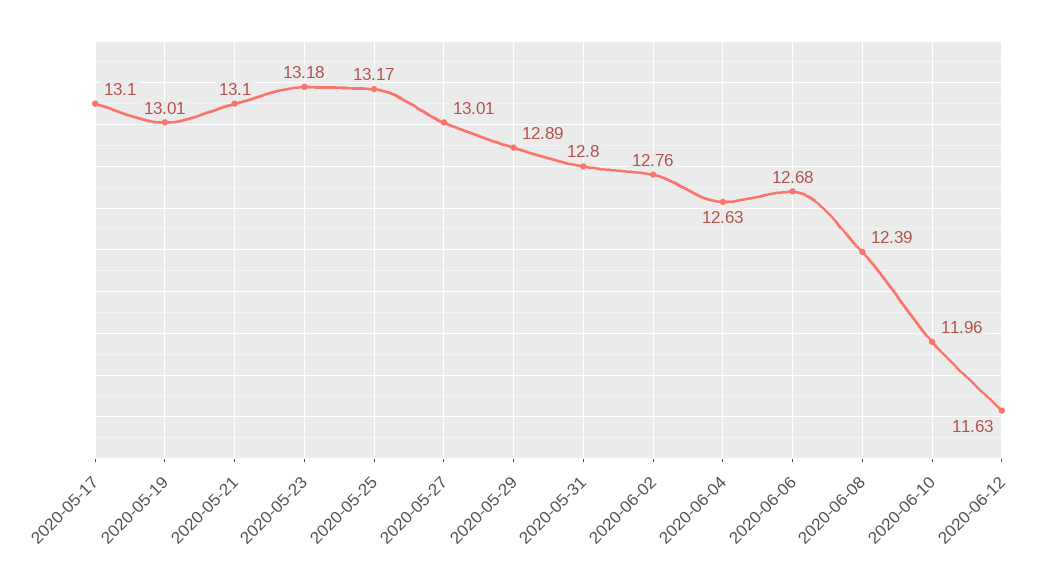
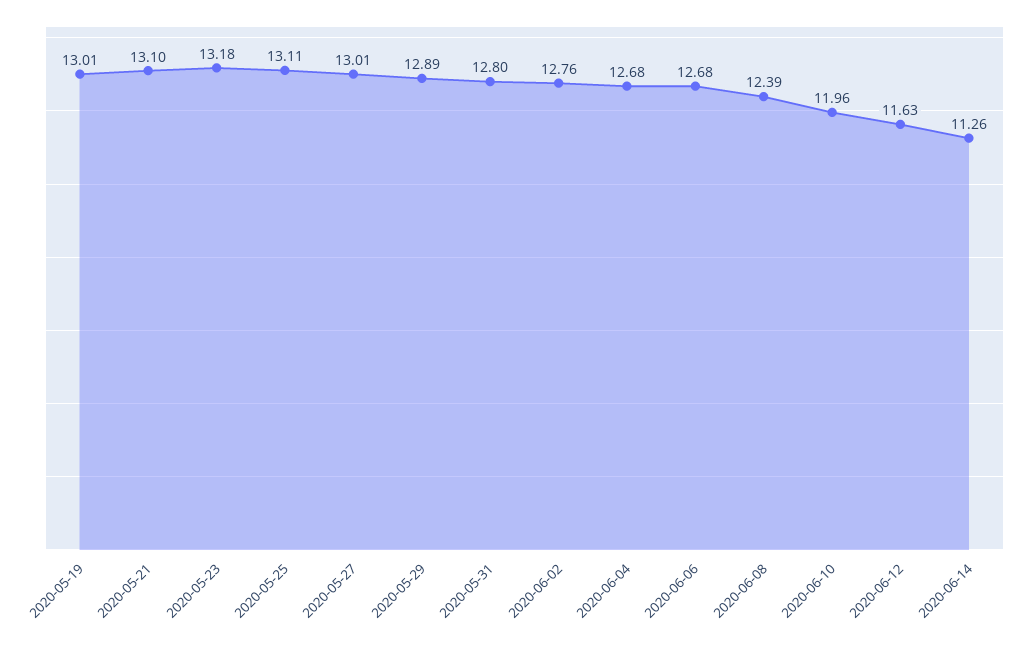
2020-05-17: 13.1 -> none
2020-05-25: 13.17 -> 13.11
2020-06-04: 12.63 -> 12.68
2020-06-14: none -> 11.26

